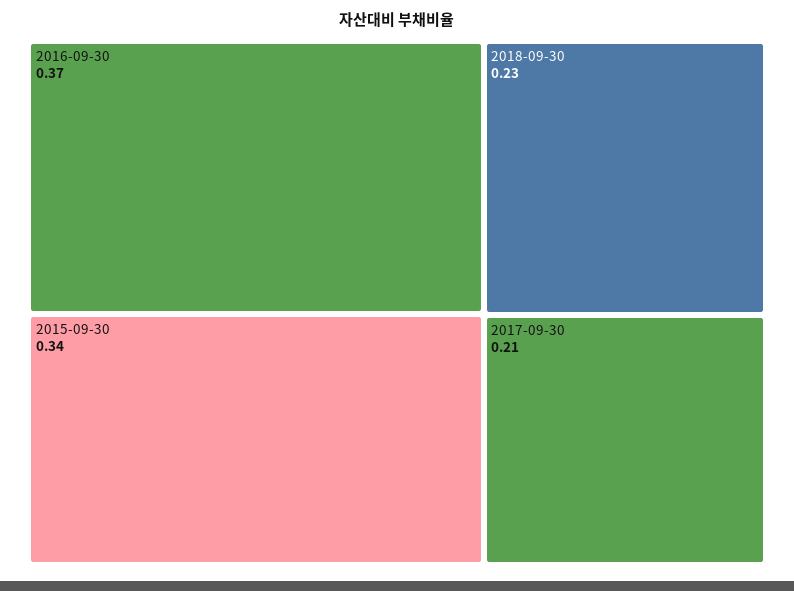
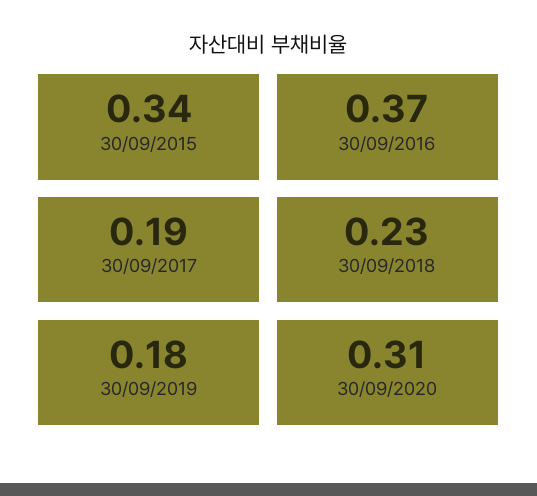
2017-09-30: 0.21 -> 0.19
30/09/2019: none -> 0.18
30/09/2020: none -> 0.31

